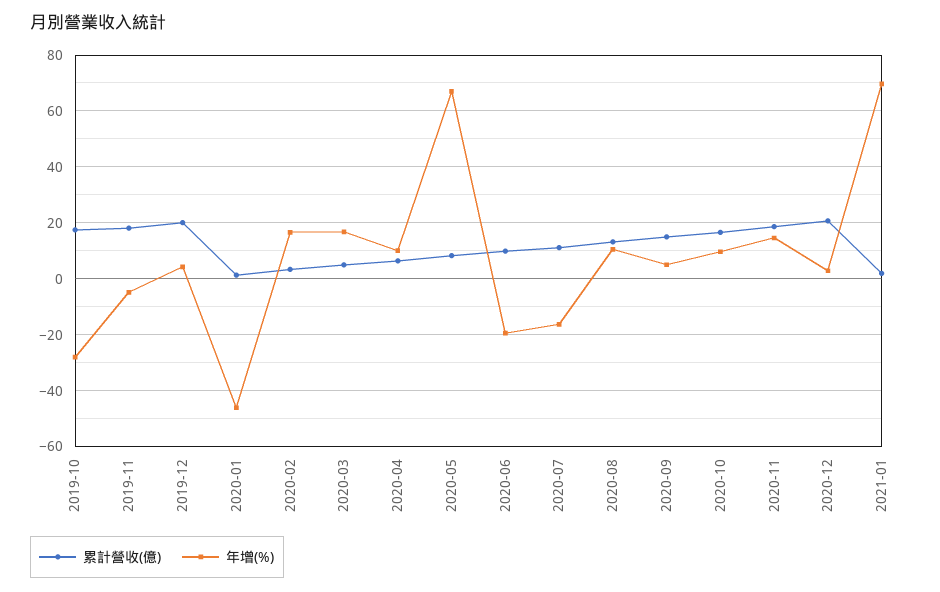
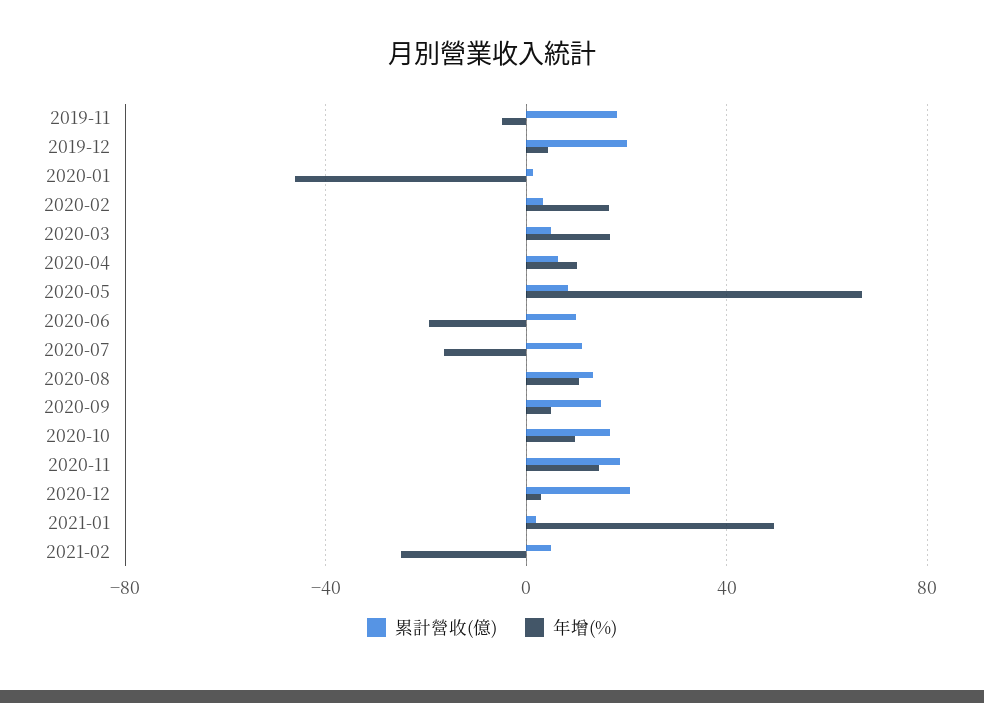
累計營收(億), 2019-10: 17.5 -> none
年增(%), 2019-10: -27.5 -> none
年增(%), 2021-01: 70 -> 50
累計營收(億), 2021-02: none -> 5
年增(%), 2021-02: none -> -25

